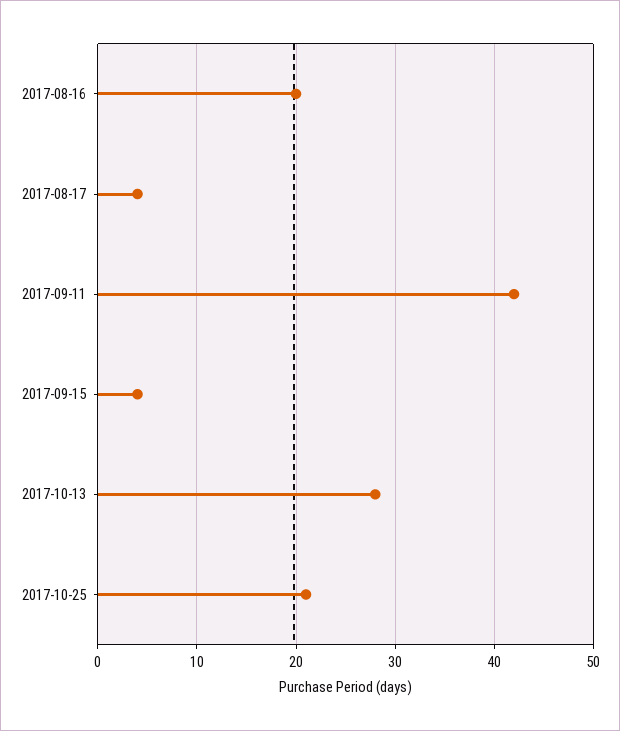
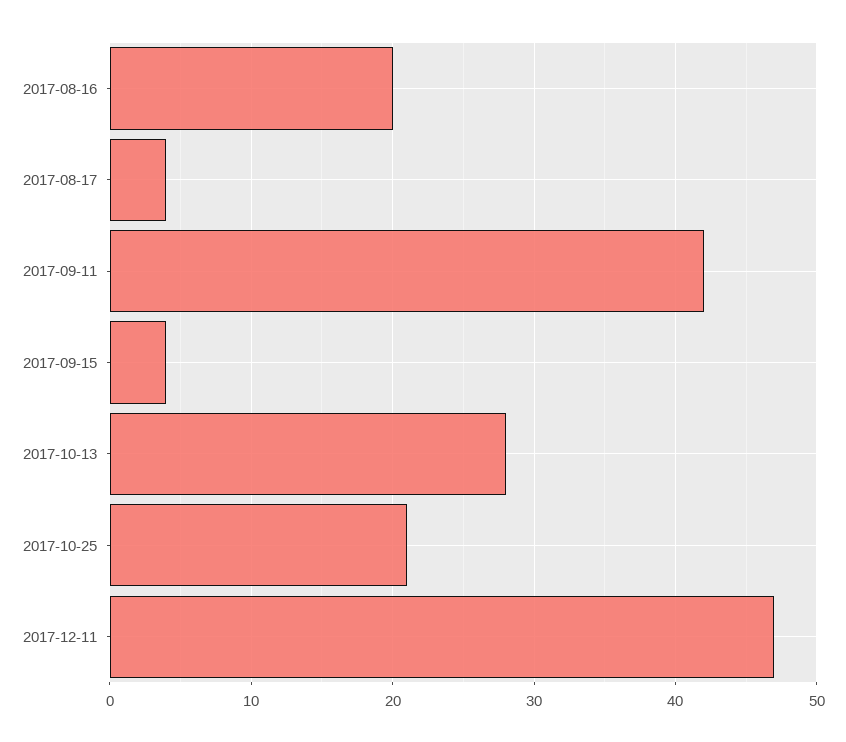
2017-12-11: none -> 47

